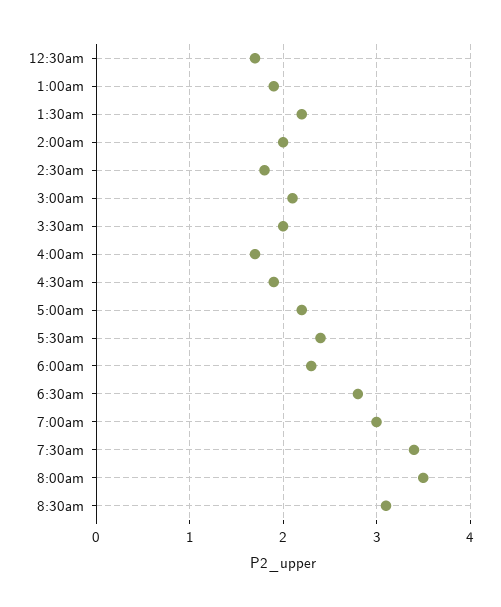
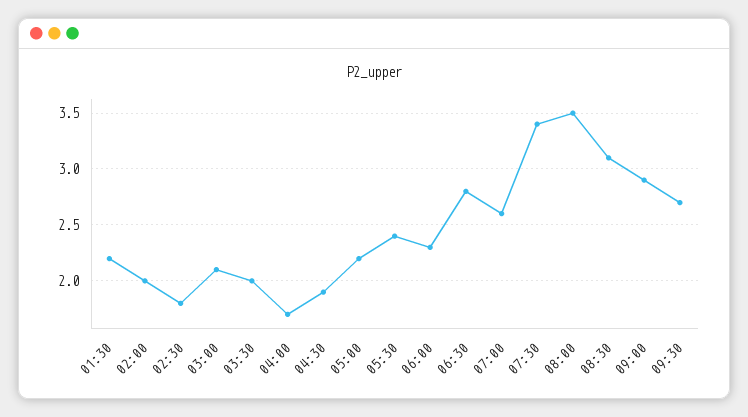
12:30am: 1.7 -> none
1:00am: 1.9 -> none
7:00am: 3 -> 2.6
09:00: none -> 2.9
09:30: none -> 2.7

